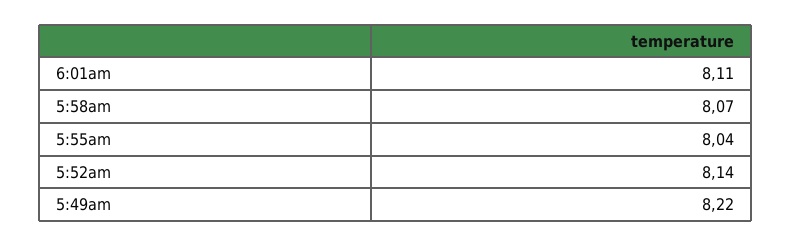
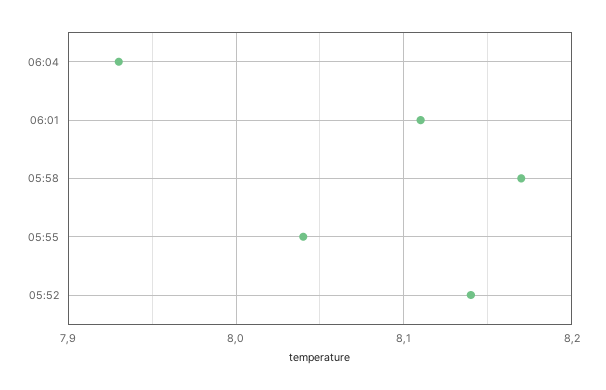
5:58am: 8.07 -> 8.17
5:49am: 8.22 -> none
06:04: none -> 7.93

